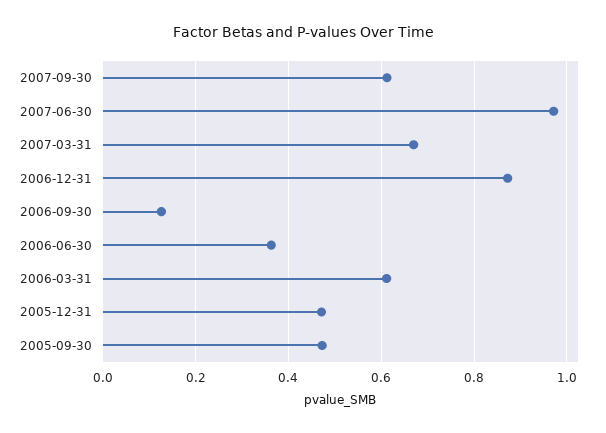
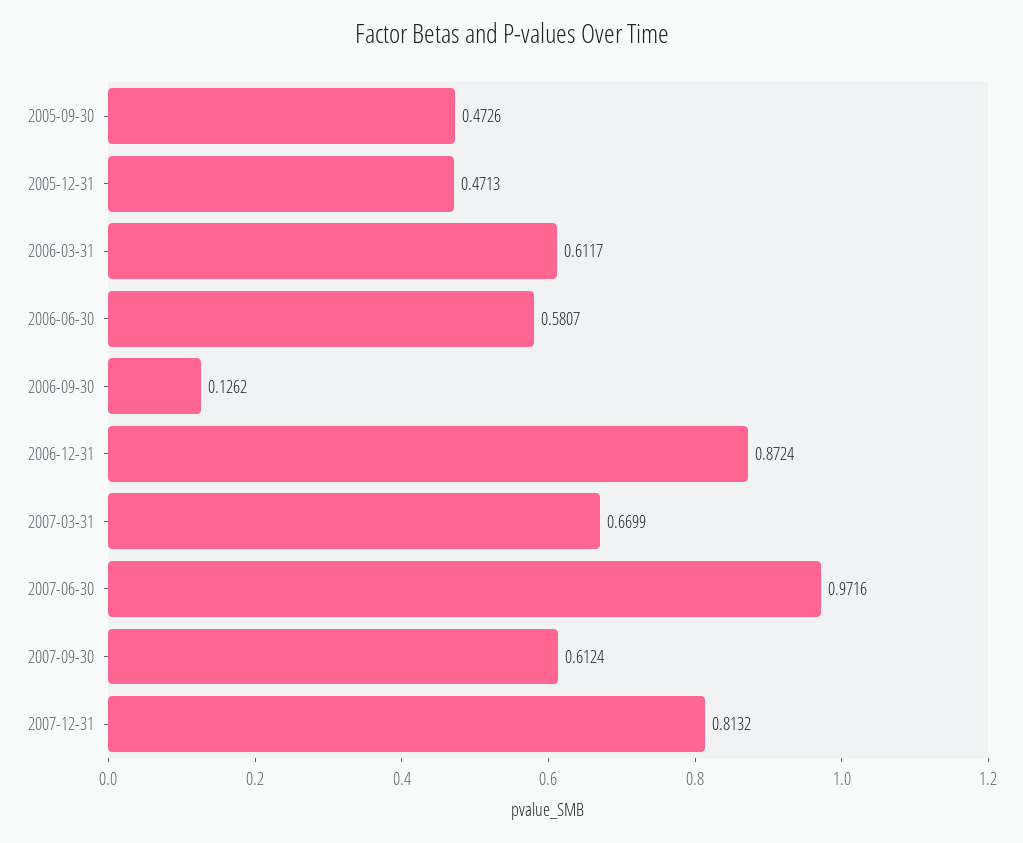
2006-06-30: 0.36 -> 0.5807
2007-12-31: none -> 0.8132

